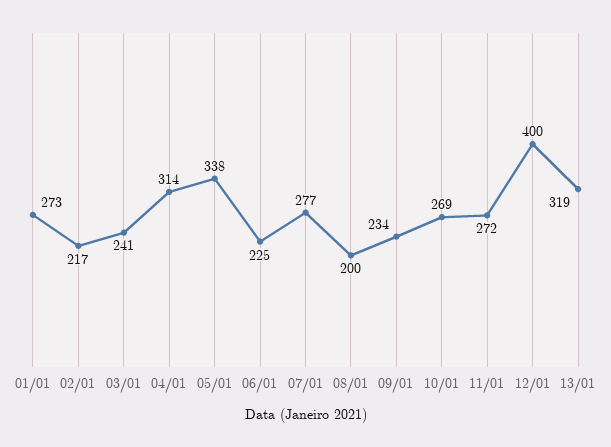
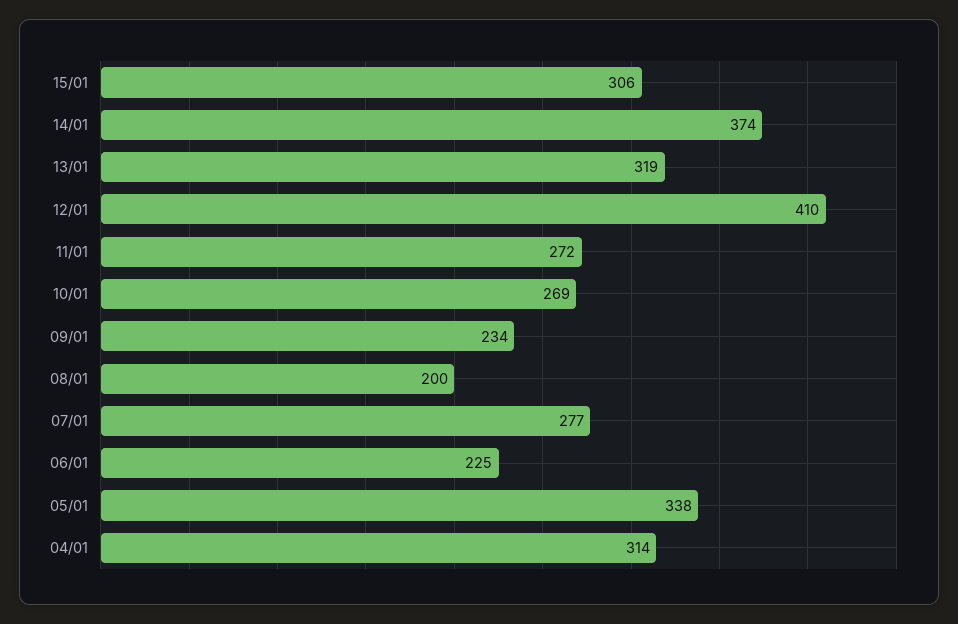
01/01: 273 -> none
02/01: 217 -> none
03/01: 241 -> none
12/01: 400 -> 410
15/01: none -> 306
14/01: none -> 374

